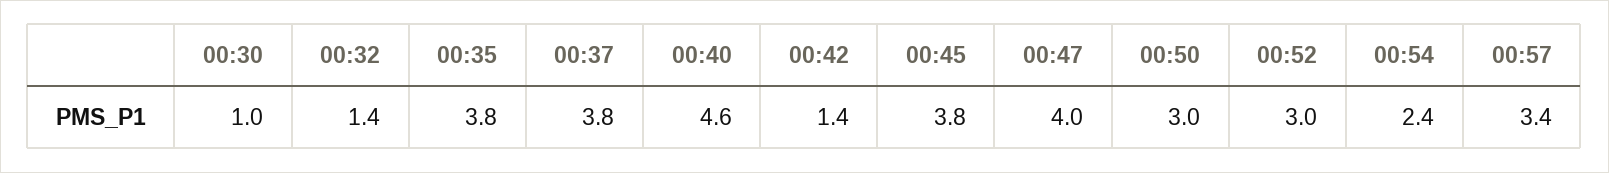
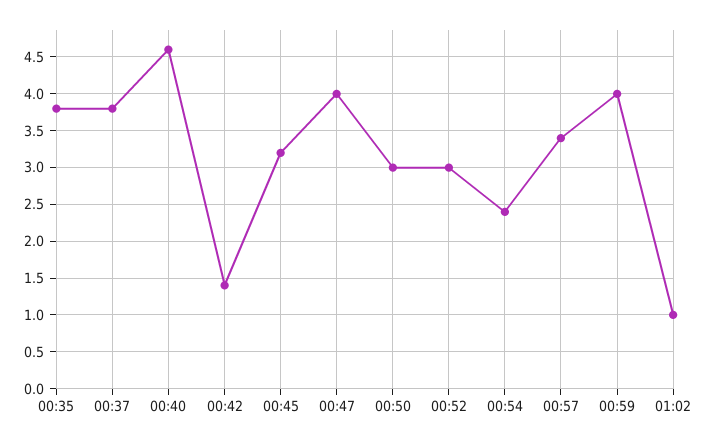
00:30: 1 -> none
00:32: 1.4 -> none
00:45: 3.8 -> 3.2
00:59: none -> 4
01:02: none -> 1

